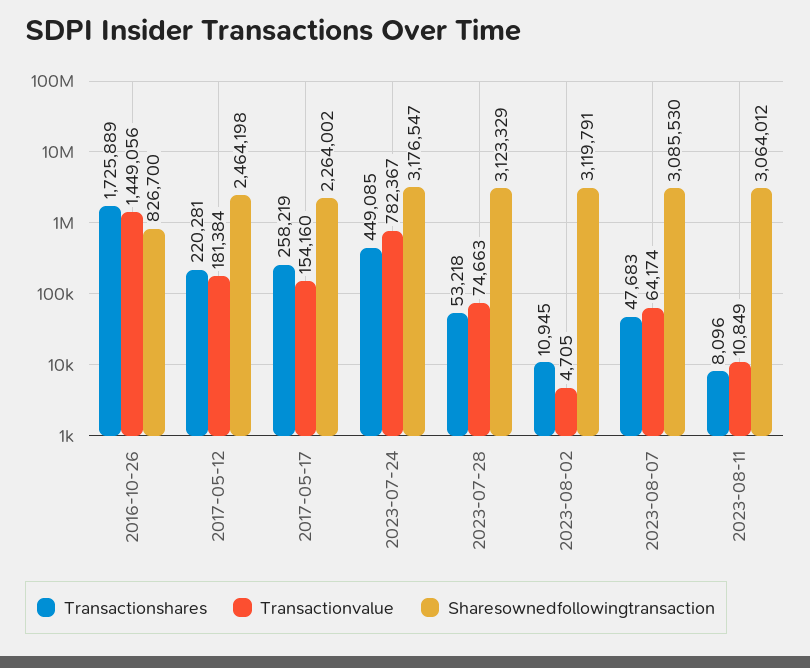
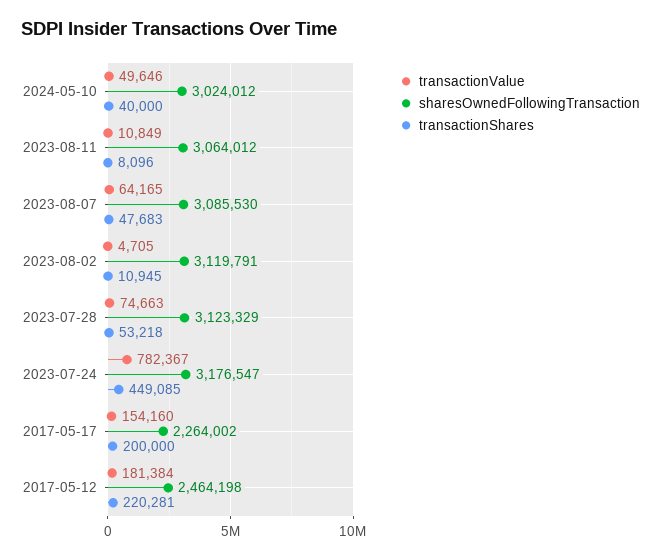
Transactionshares, 2016-10-26: 1725889 -> none
Transactionvalue, 2016-10-26: 1449056 -> none
Sharesownedfollowingtransaction, 2016-10-26: 826700 -> none
Transactionshares, 2017-05-17: 258219 -> 200000
Transactionvalue, 2023-08-07: 64174 -> 64165
Transactionvalue, 2024-05-10: none -> 49646
Sharesownedfollowingtransaction, 2024-05-10: none -> 3024012
Transactionshares, 2024-05-10: none -> 40000

